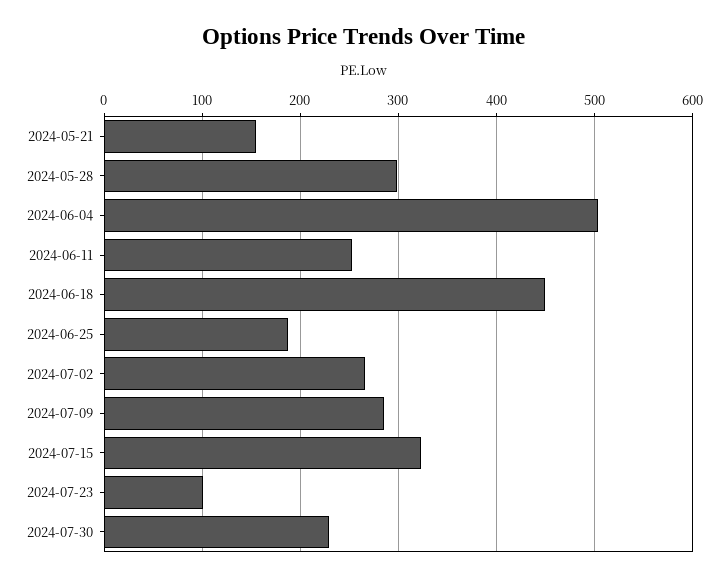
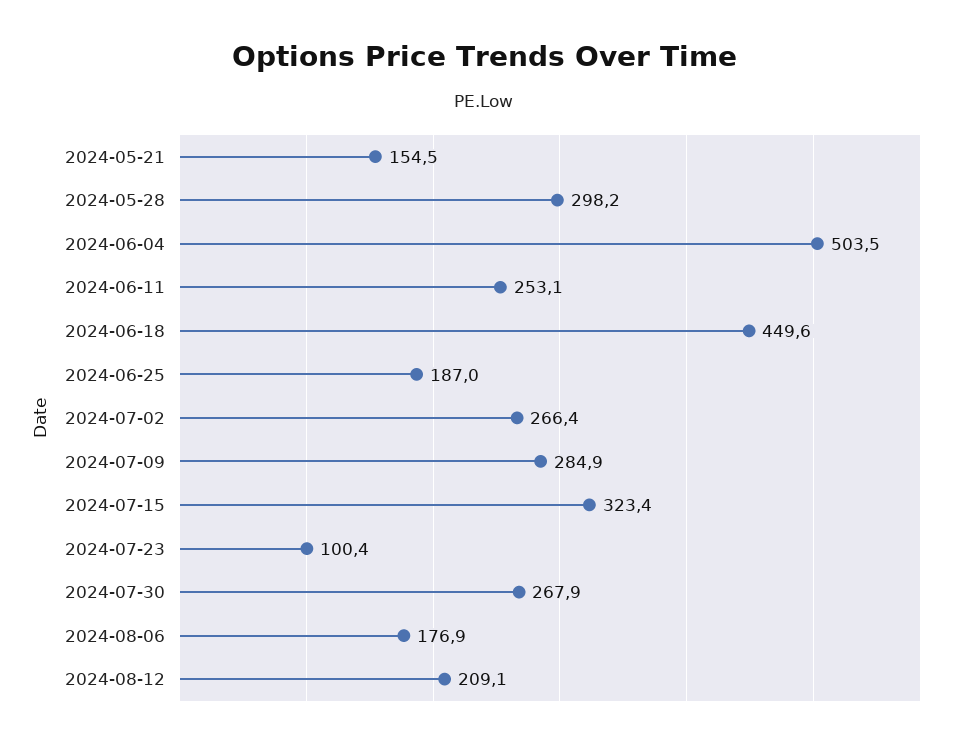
2024-07-30: 230 -> 267.9
2024-08-06: none -> 176.9
2024-08-12: none -> 209.1

